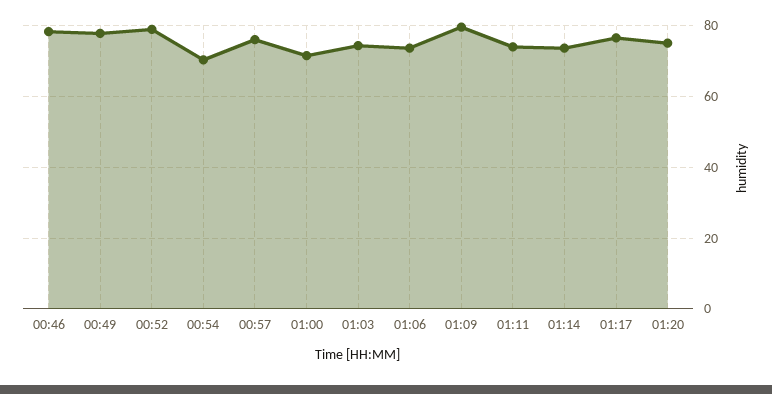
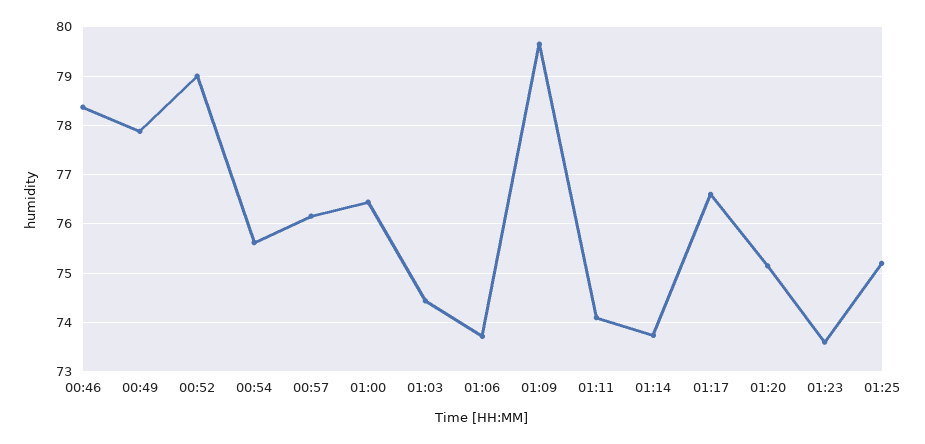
00:54: 70 -> 75.6
01:00: 72 -> 76.4
01:23: none -> 73.6
01:25: none -> 75.2

